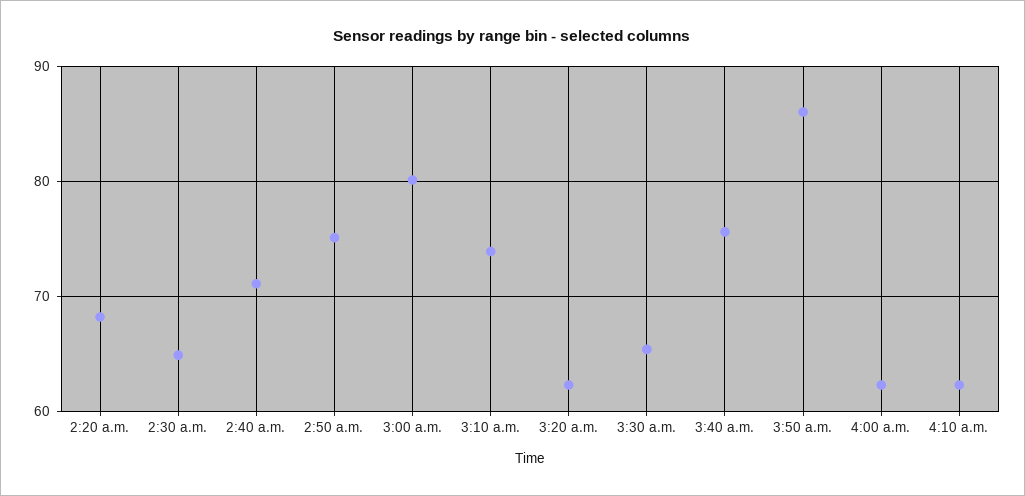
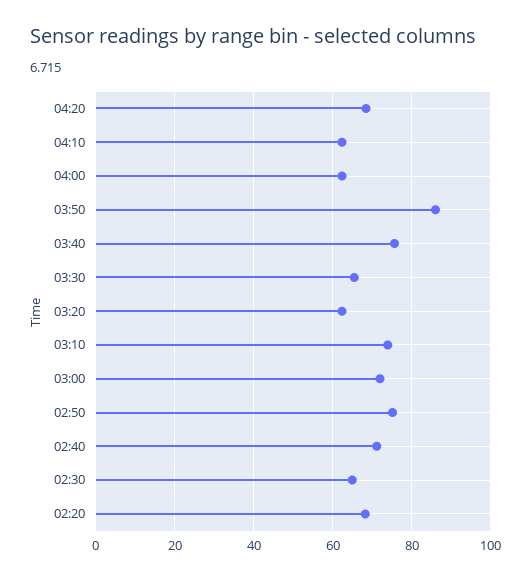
3:00 a.m.: 80 -> 72
04:20: none -> 68

